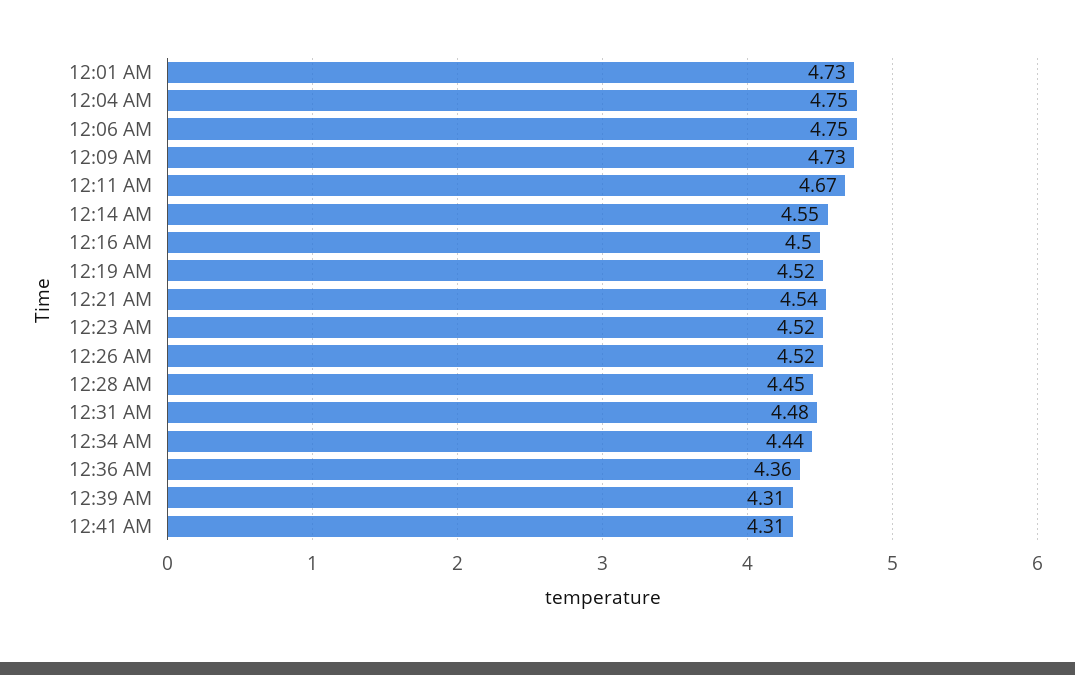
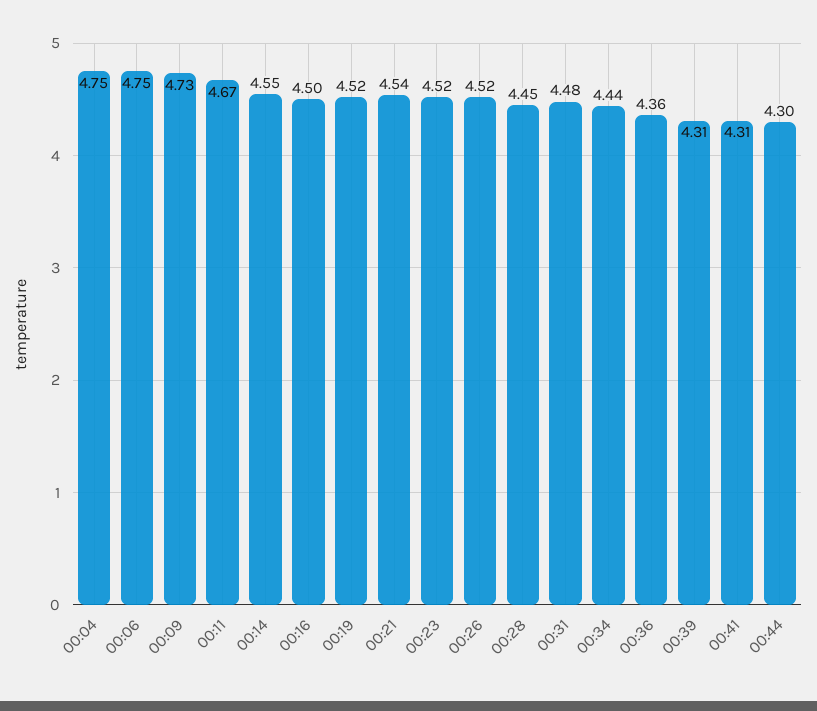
12:01 AM: 4.73 -> none
00:44: none -> 4.3

